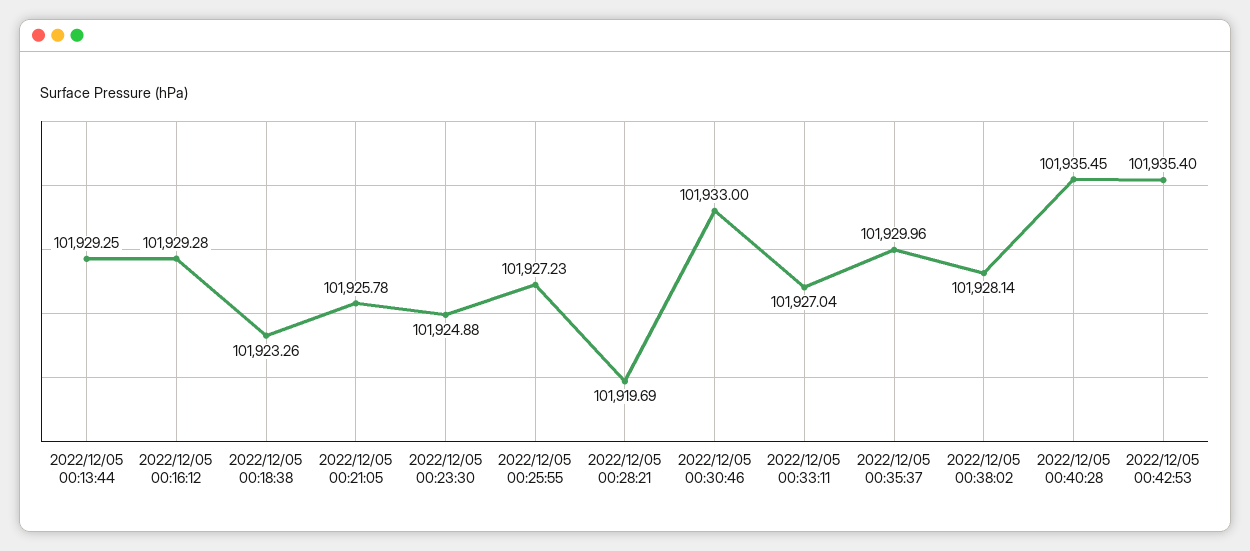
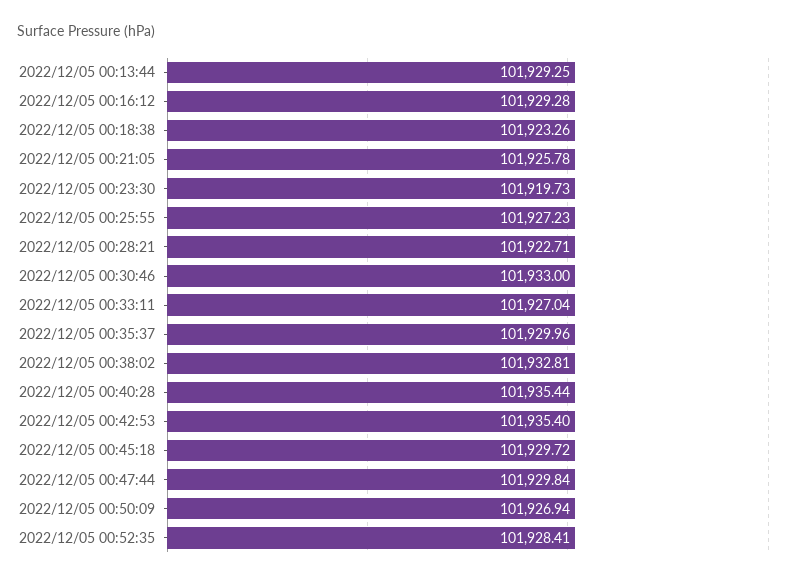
2022/12/05 00:23:30: 101924.88 -> 101919.73
2022/12/05 00:28:21: 101919.69 -> 101922.71
2022/12/05 00:38:02: 101928.14 -> 101932.81
2022/12/05 00:40:28: 101935.45 -> 101935.44
2022/12/05 00:45:18: none -> 101929.72
2022/12/05 00:47:44: none -> 101929.84
2022/12/05 00:50:09: none -> 101926.94
2022/12/05 00:52:35: none -> 101928.41

